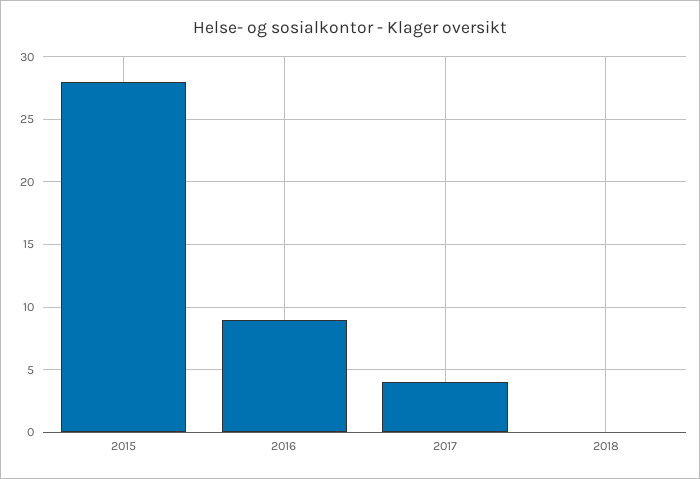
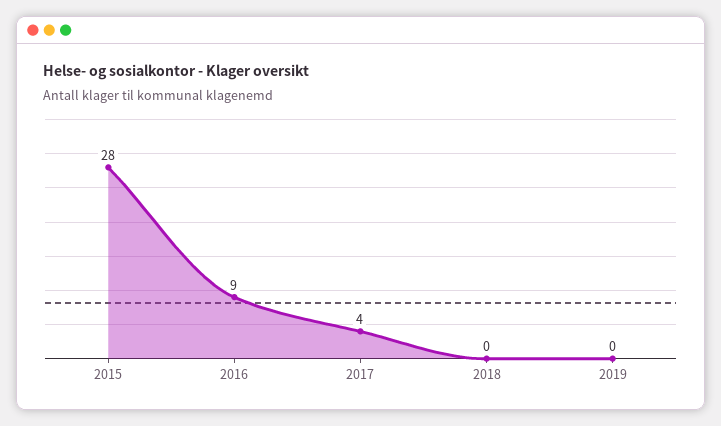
2019: none -> 0

